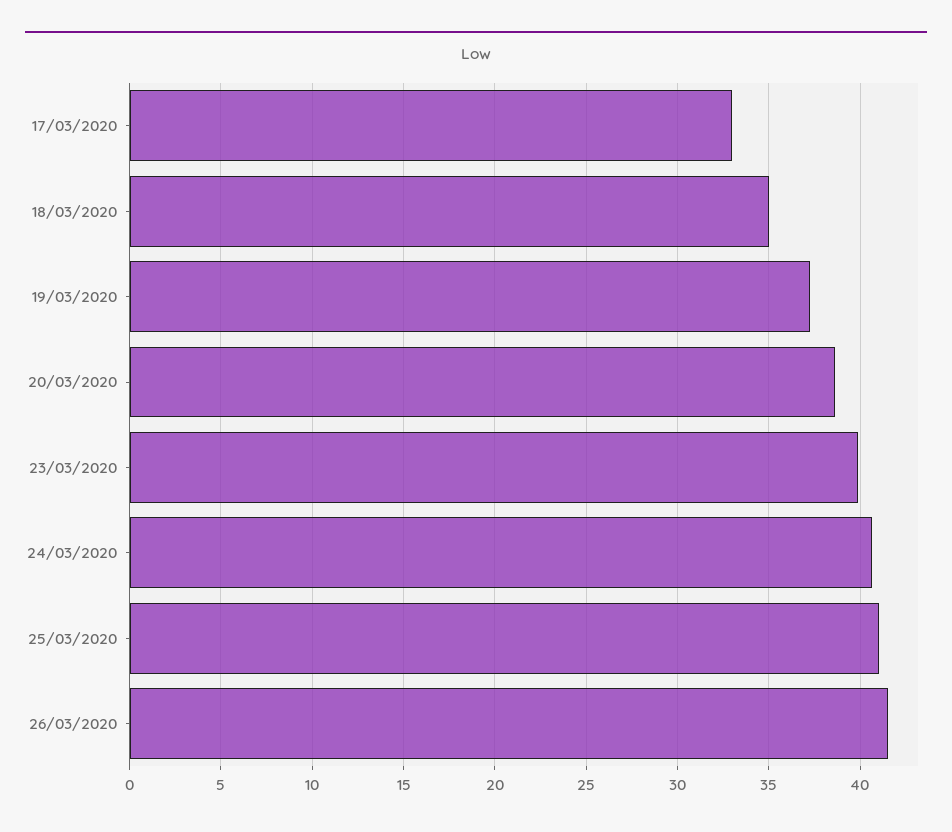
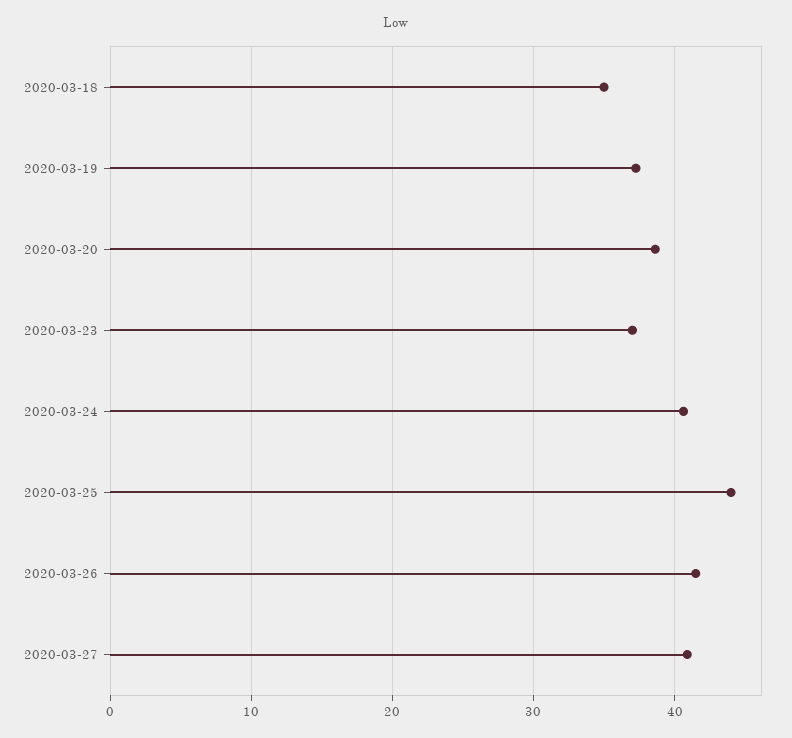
17/03/2020: 33 -> none
23/03/2020: 40 -> 37
25/03/2020: 41 -> 44
2020-03-27: none -> 41

